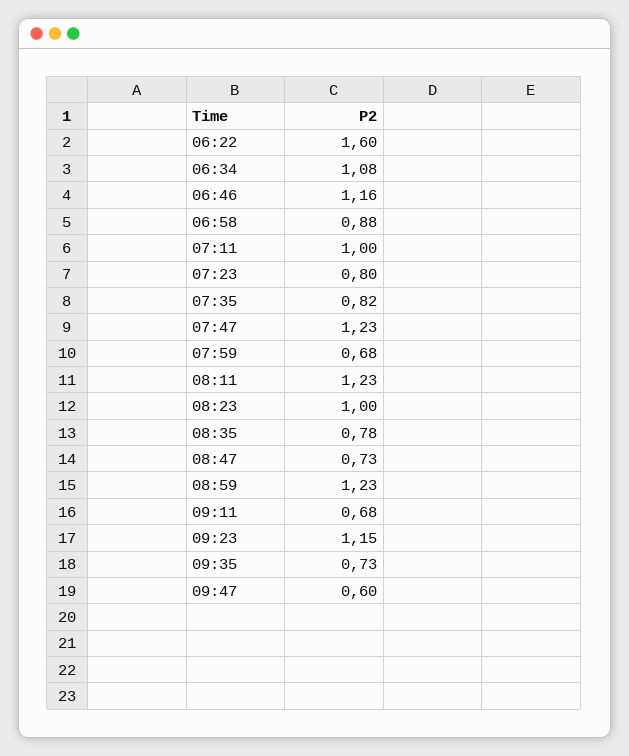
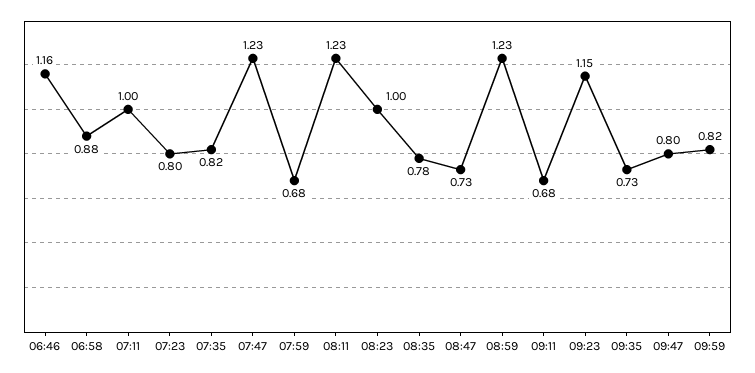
06:22: 1.6 -> none
06:34: 1.08 -> none
09:47: 0.6 -> 0.8
09:59: none -> 0.82

